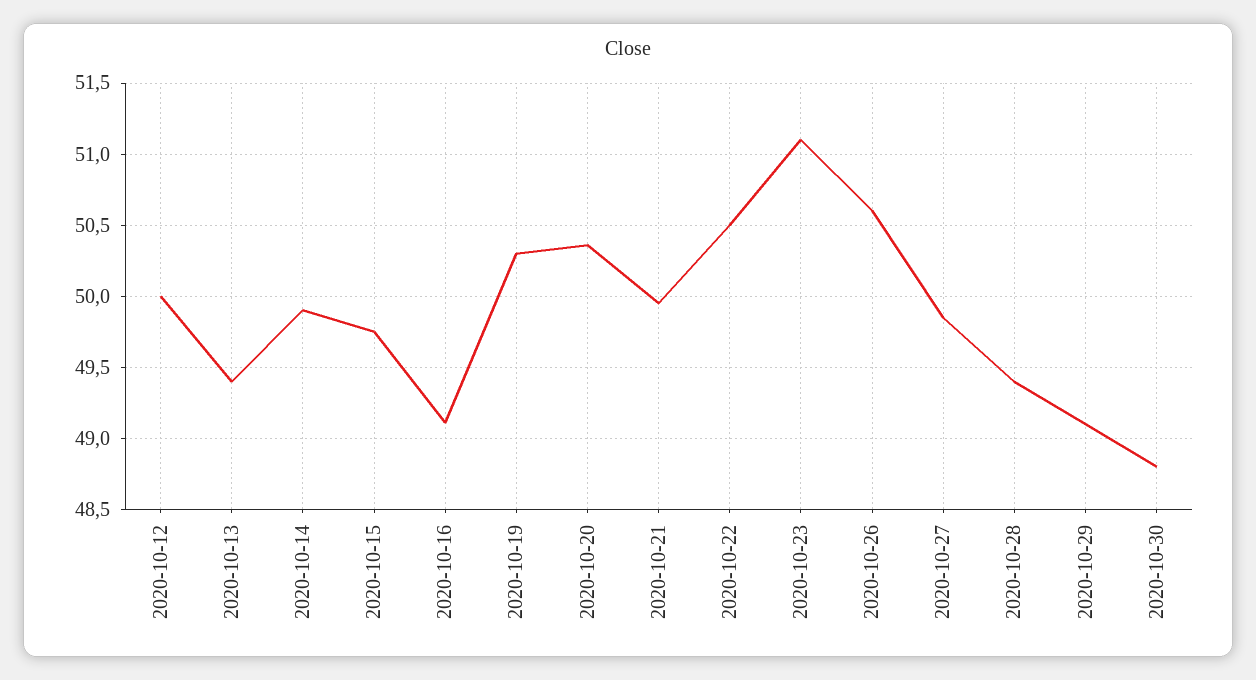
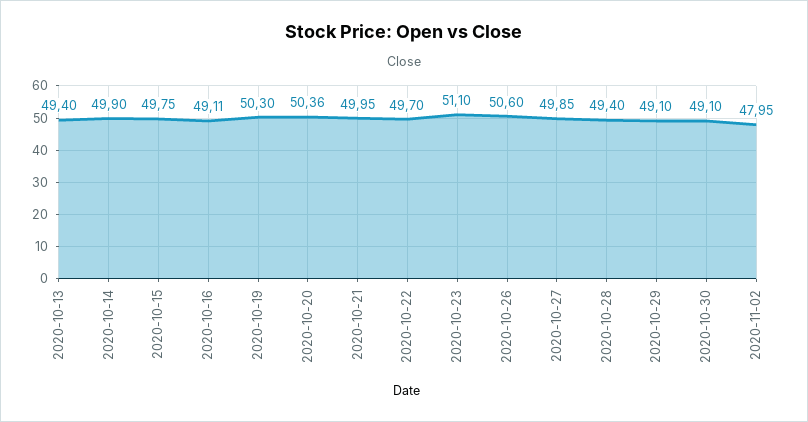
2020-10-12: 50 -> none
2020-10-22: 50.5 -> 49.7
2020-10-30: 48.8 -> 49.1
2020-11-02: none -> 47.95

